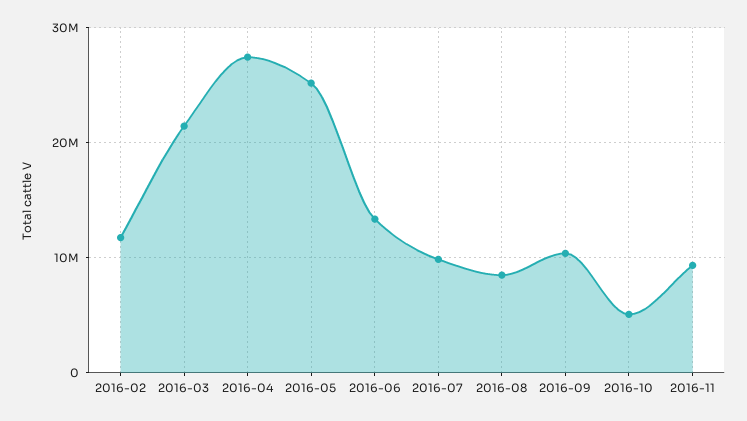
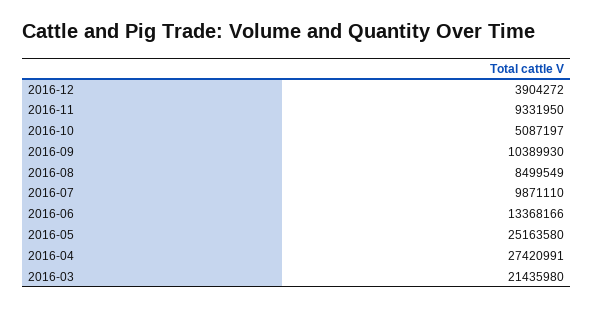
2016-02: 12000000 -> none
2016-12: none -> 3904272

